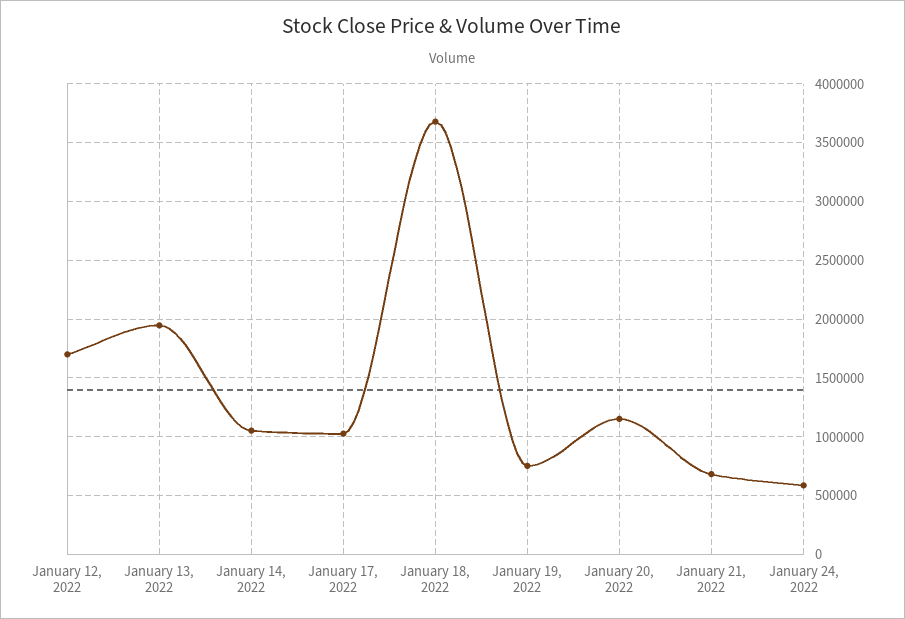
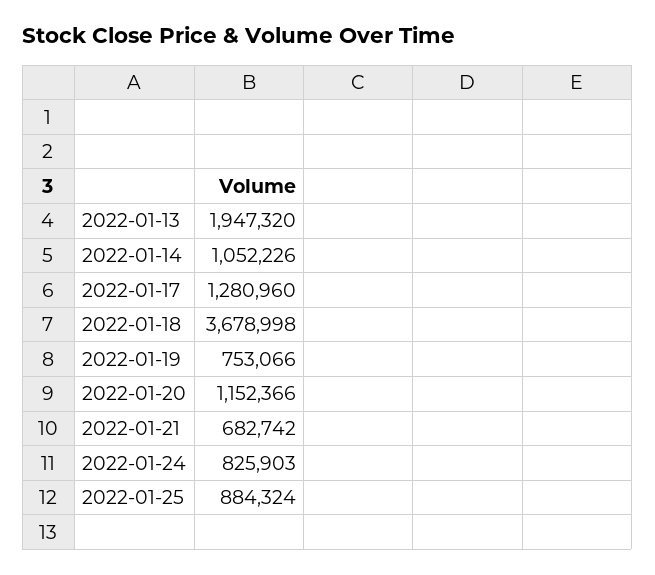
January 12, 2022: 1700000 -> none
January 17, 2022: 1000000 -> 1280960
January 24, 2022: 600000 -> 825903
2022-01-25: none -> 884324

